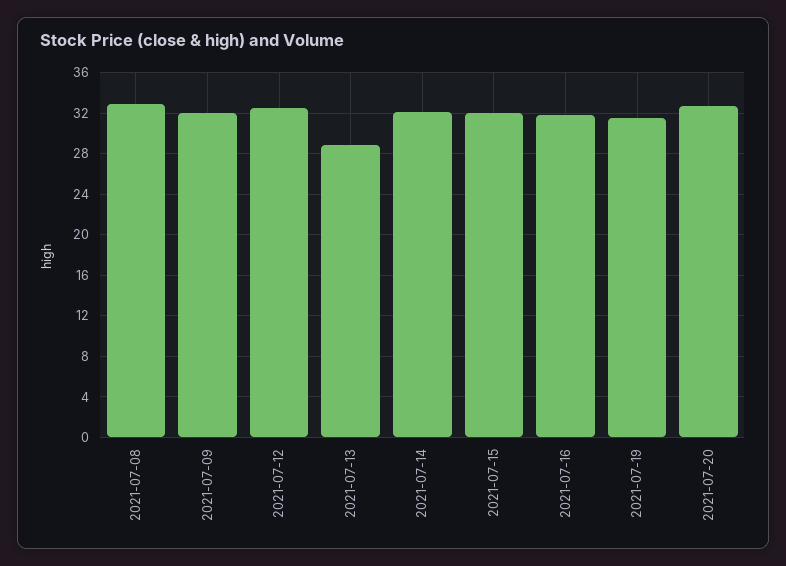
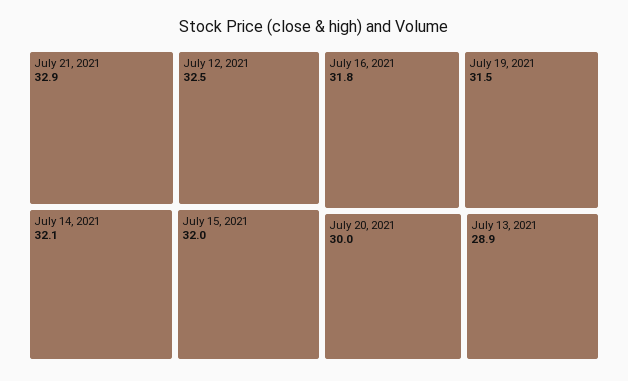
2021-07-08: 33 -> none
2021-07-09: 32 -> none
2021-07-20: 33 -> 30
July 21, 2021: none -> 32.9

